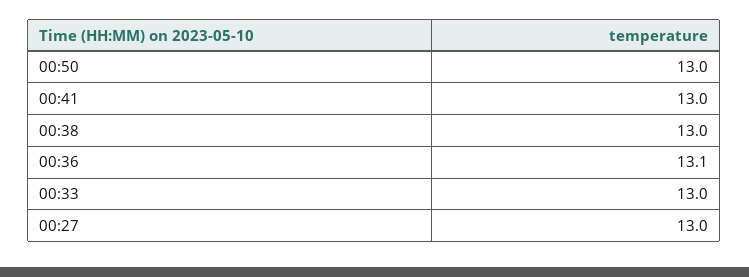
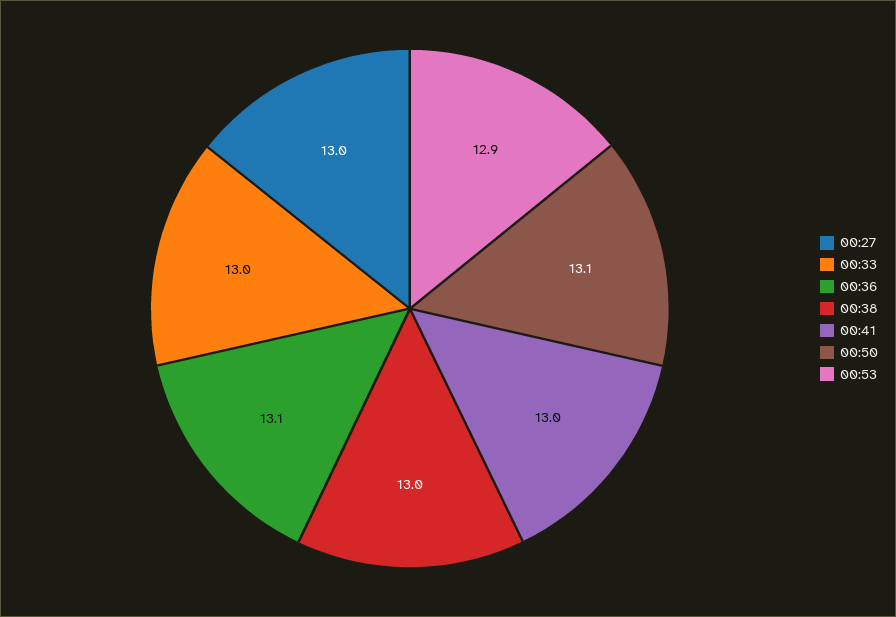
00:50: 13 -> 13.1
00:53: none -> 12.9

